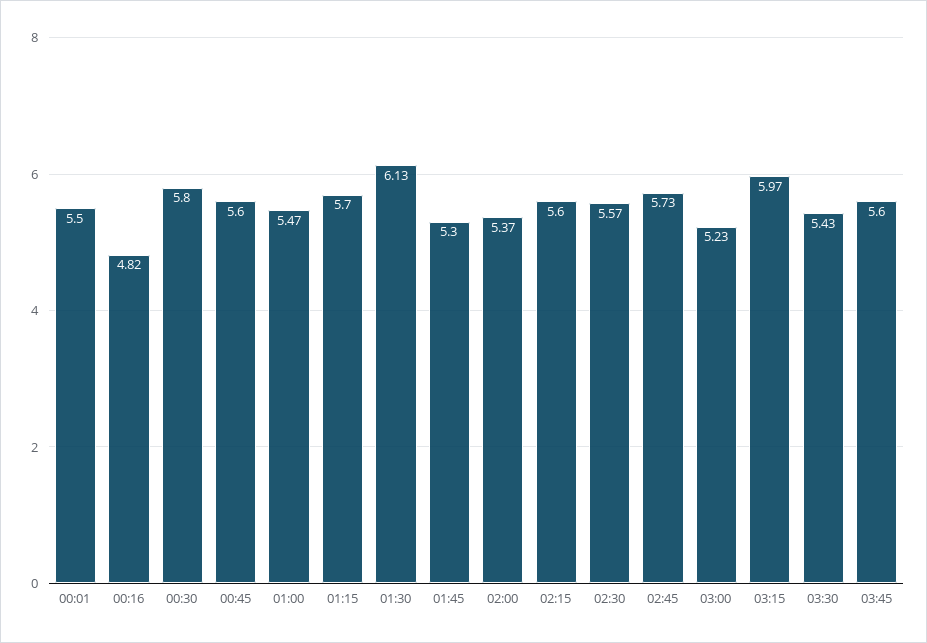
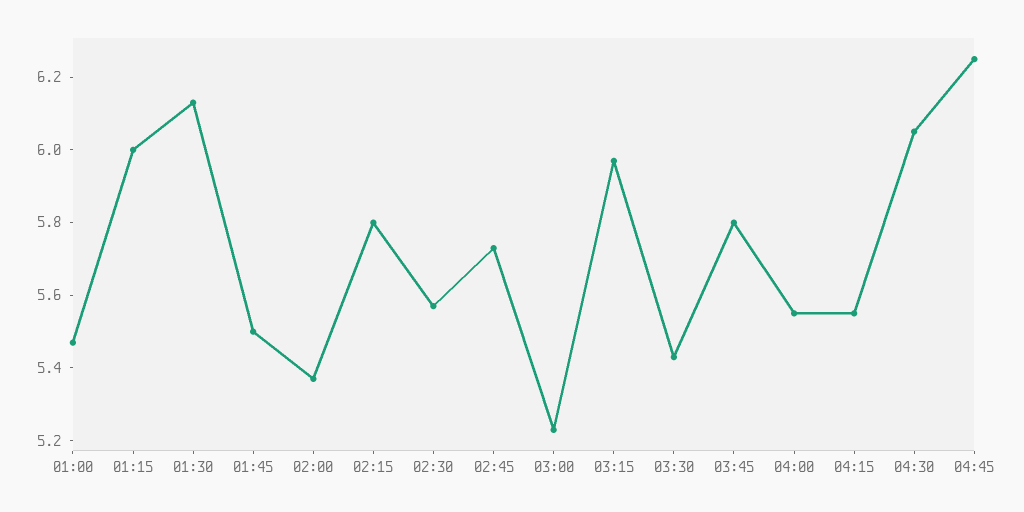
00:01: 5.5 -> none
00:16: 4.82 -> none
00:30: 5.8 -> none
00:45: 5.6 -> none
01:15: 5.7 -> 6
01:45: 5.3 -> 5.5
02:15: 5.6 -> 5.8
03:45: 5.6 -> 5.8
04:00: none -> 5.55
04:15: none -> 5.55
04:30: none -> 6.05
04:45: none -> 6.25

